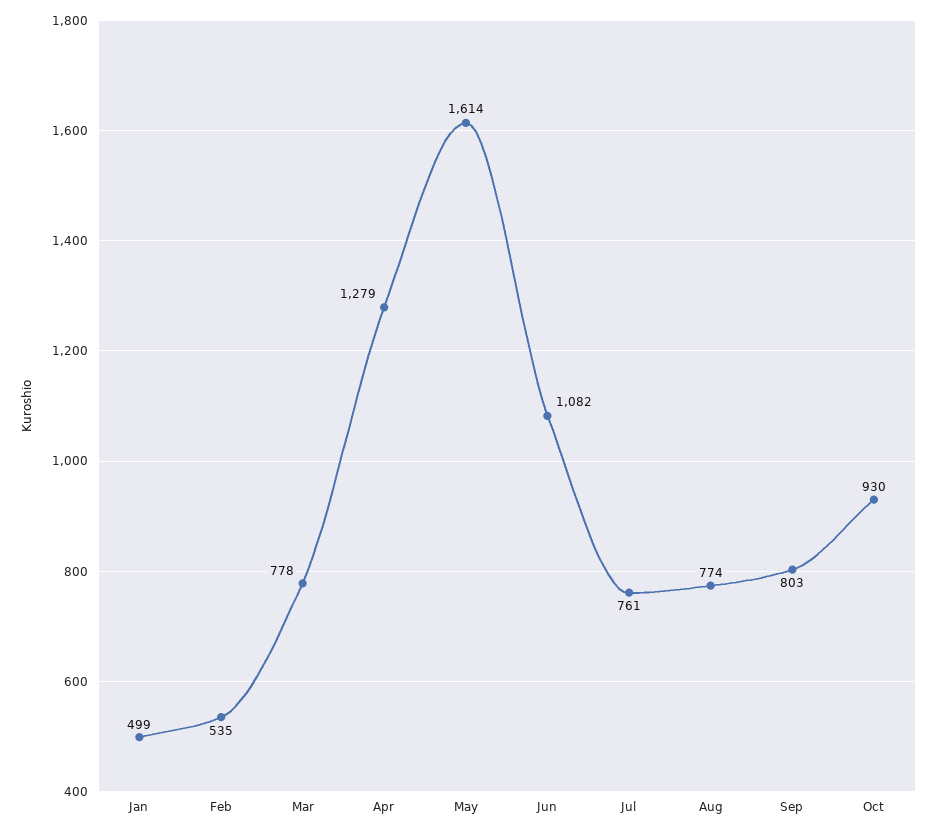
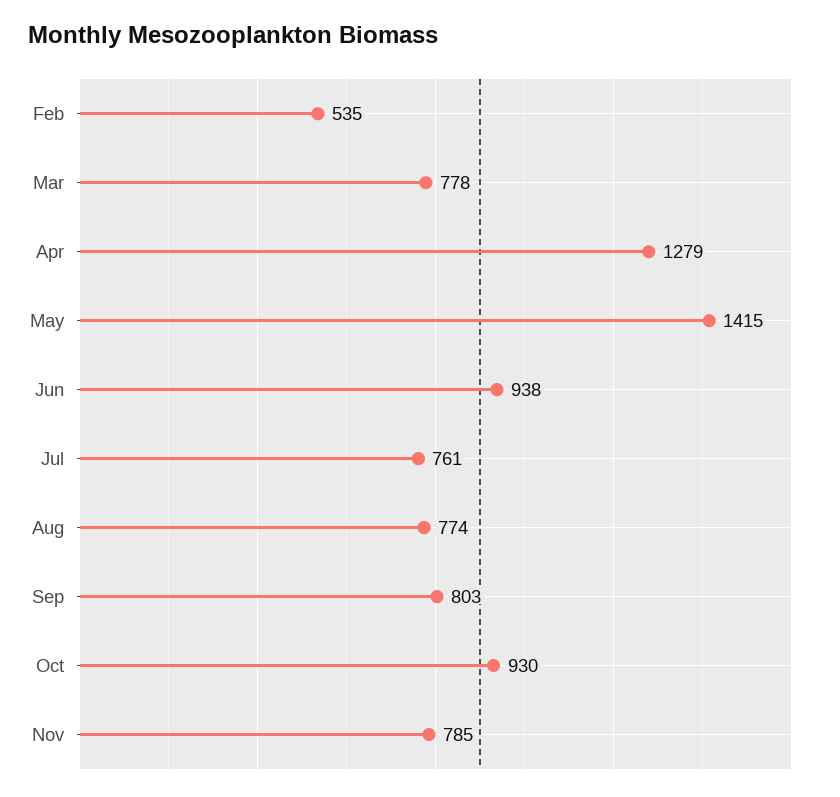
Jan: 499 -> none
May: 1614 -> 1415
Jun: 1082 -> 938
Nov: none -> 785

